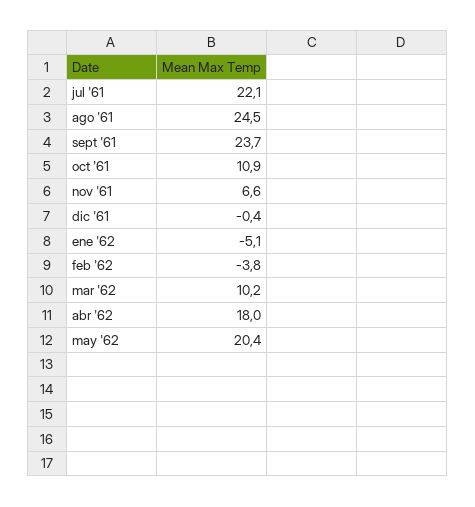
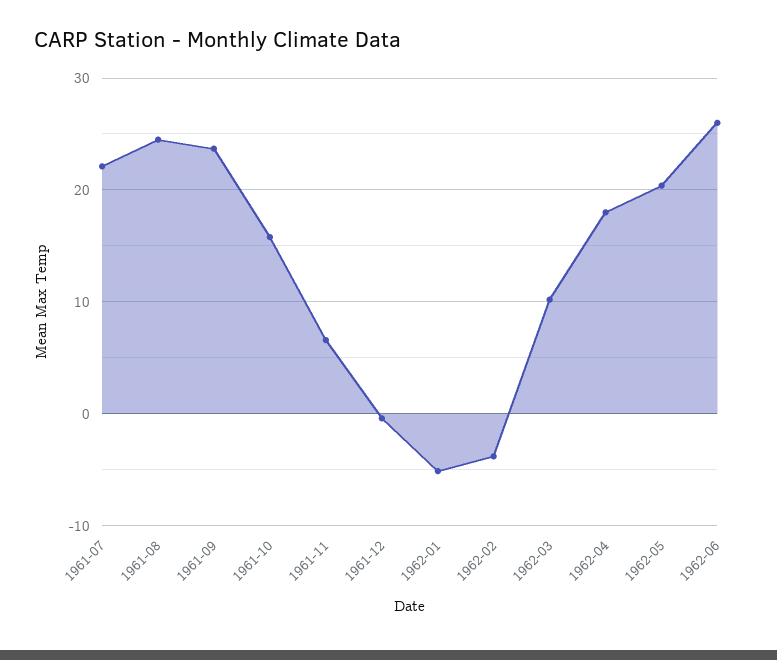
oct '61: 10.9 -> 16
1962-06: none -> 26

